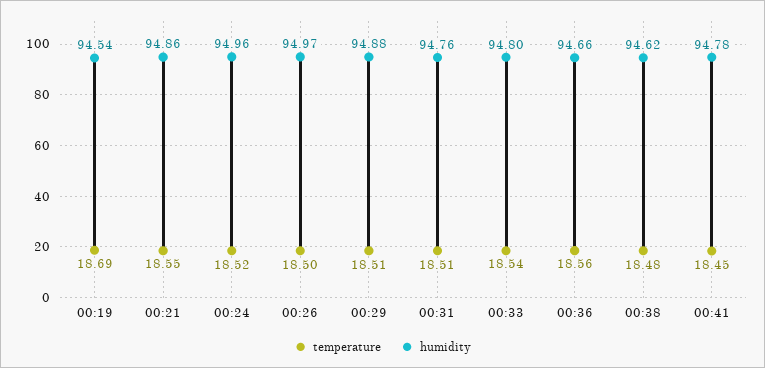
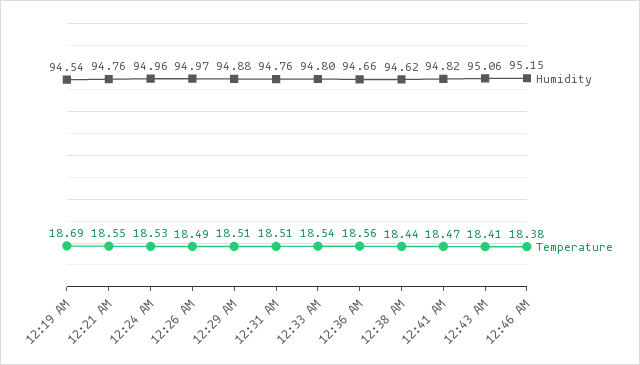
humidity, 00:21: 94.86 -> 94.76
temperature, 00:24: 18.52 -> 18.53
temperature, 00:26: 18.5 -> 18.49
temperature, 00:38: 18.48 -> 18.44
temperature, 00:41: 18.45 -> 18.47
humidity, 00:41: 94.78 -> 94.82
humidity, 12:43 AM: none -> 95.06
temperature, 12:43 AM: none -> 18.41
humidity, 12:46 AM: none -> 95.15
temperature, 12:46 AM: none -> 18.38

